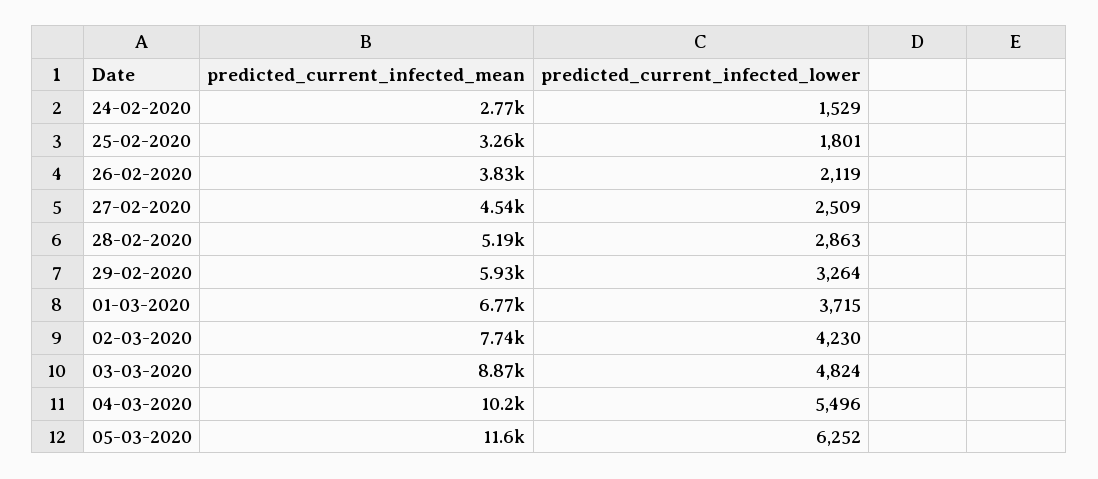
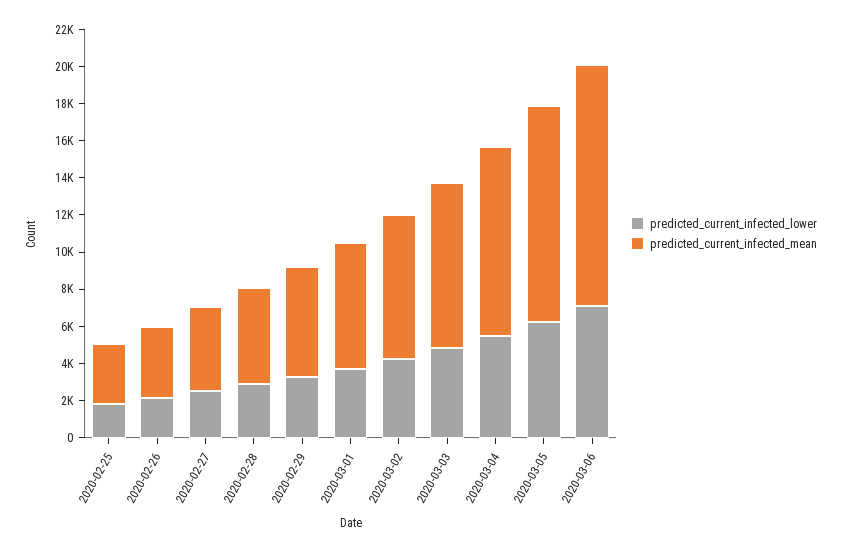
predicted_current_infected_mean, 24-02-2020: 2770 -> none
predicted_current_infected_lower, 24-02-2020: 1529 -> none
predicted_current_infected_lower, 2020-03-06: none -> 7000
predicted_current_infected_mean, 2020-03-06: none -> 13000

